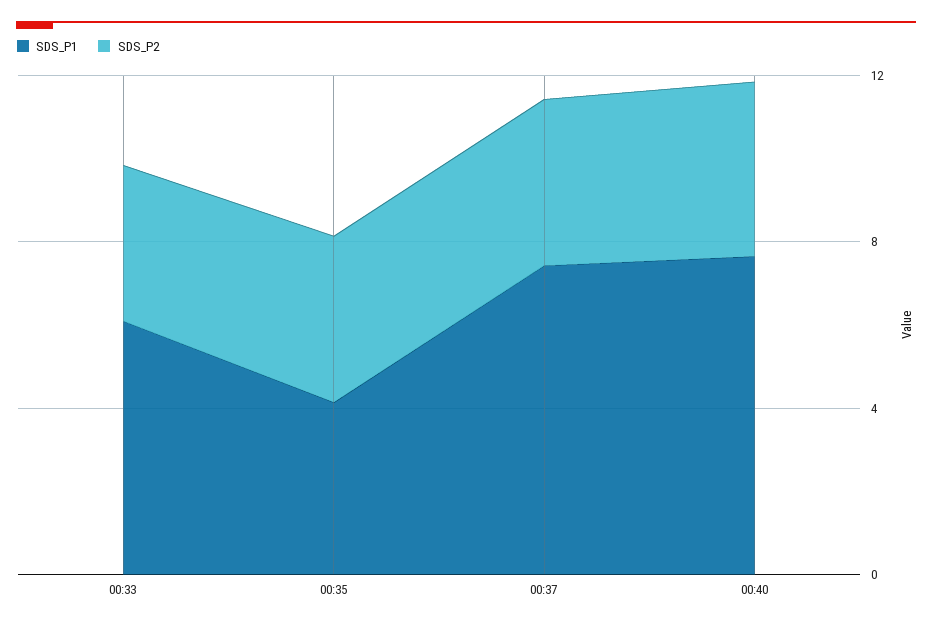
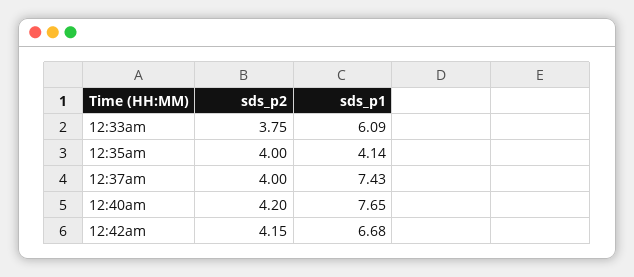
SDS_P2, 12:42am: none -> 4.15
SDS_P1, 12:42am: none -> 6.68

